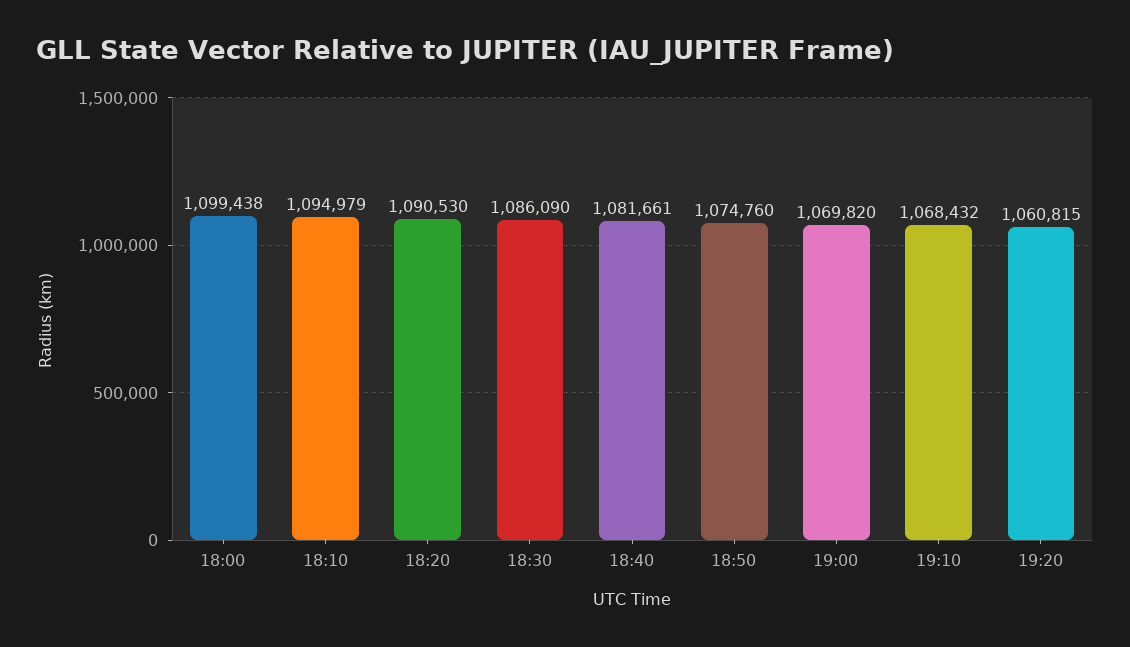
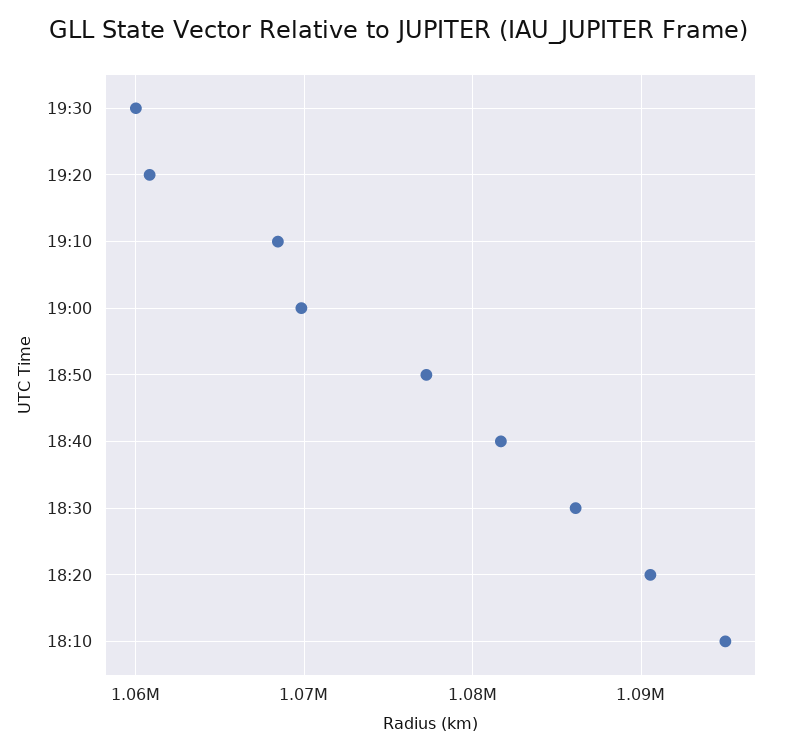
18:00: 1099438 -> none
18:50: 1074760 -> 1077000
19:30: none -> 1060000

